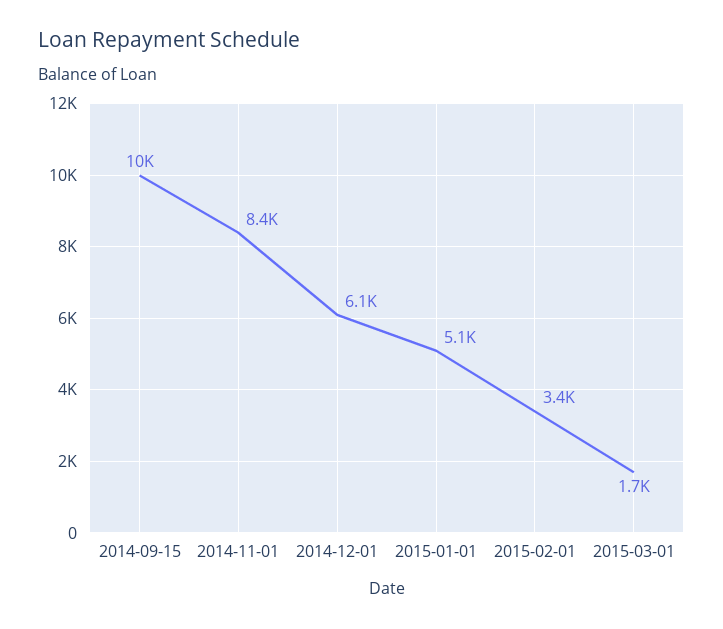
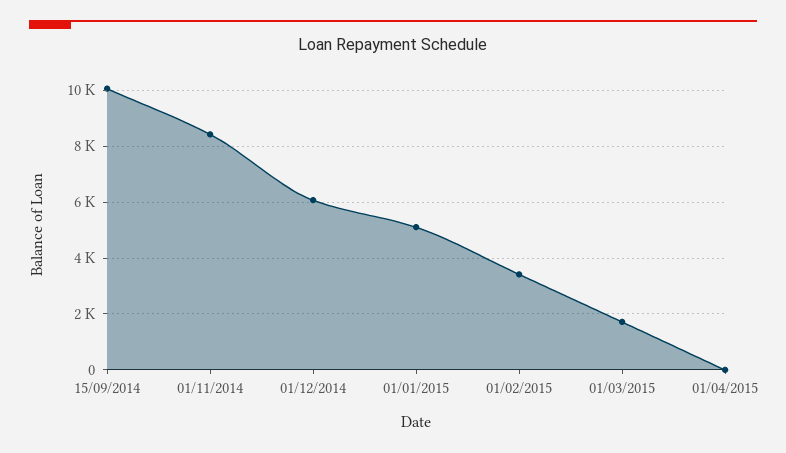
01/04/2015: none -> 0

